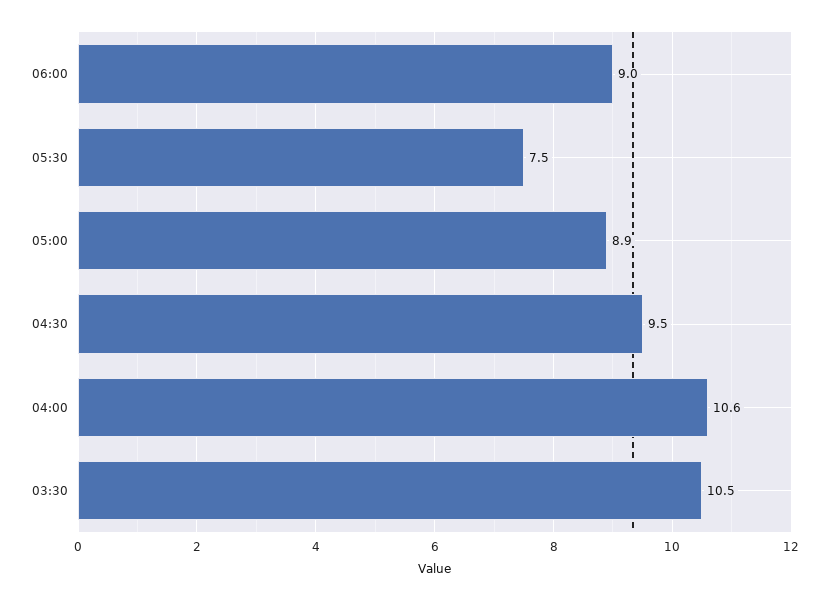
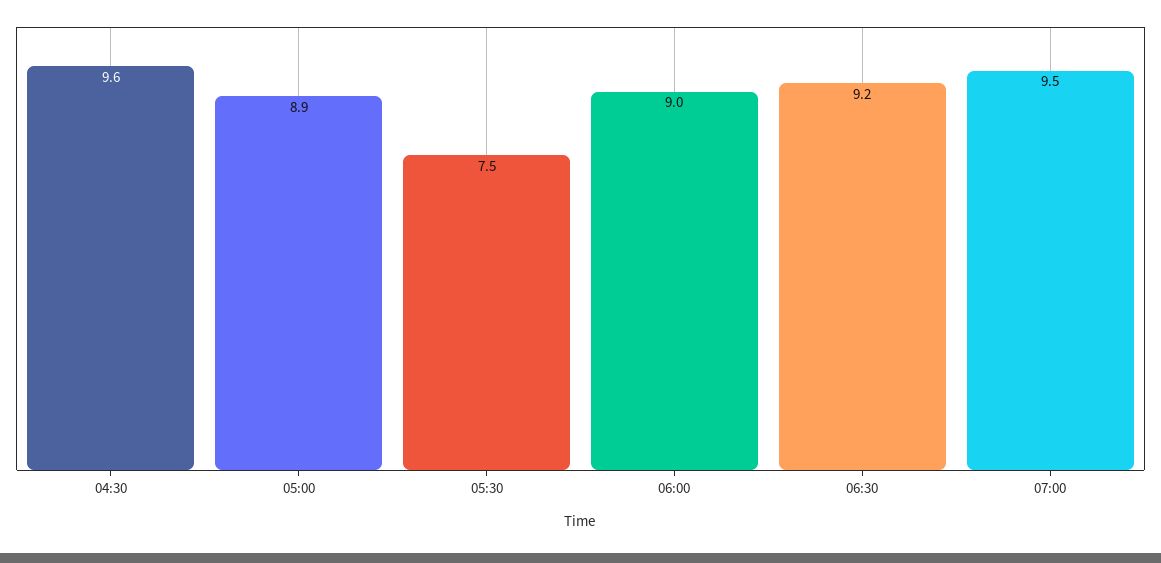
04:30: 9.5 -> 9.6
04:00: 10.6 -> none
03:30: 10.5 -> none
06:30: none -> 9.2
07:00: none -> 9.5

